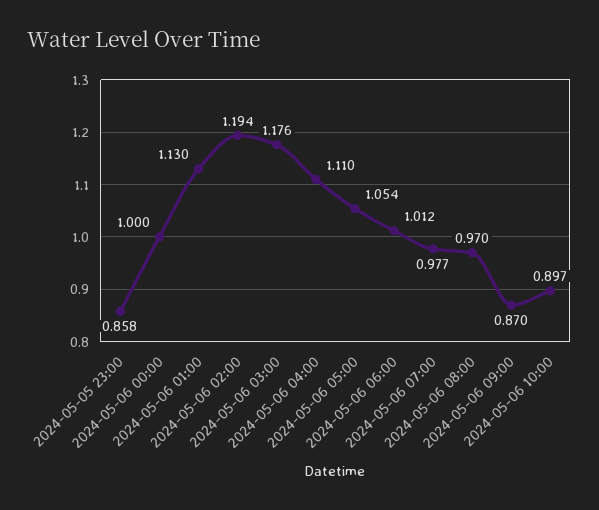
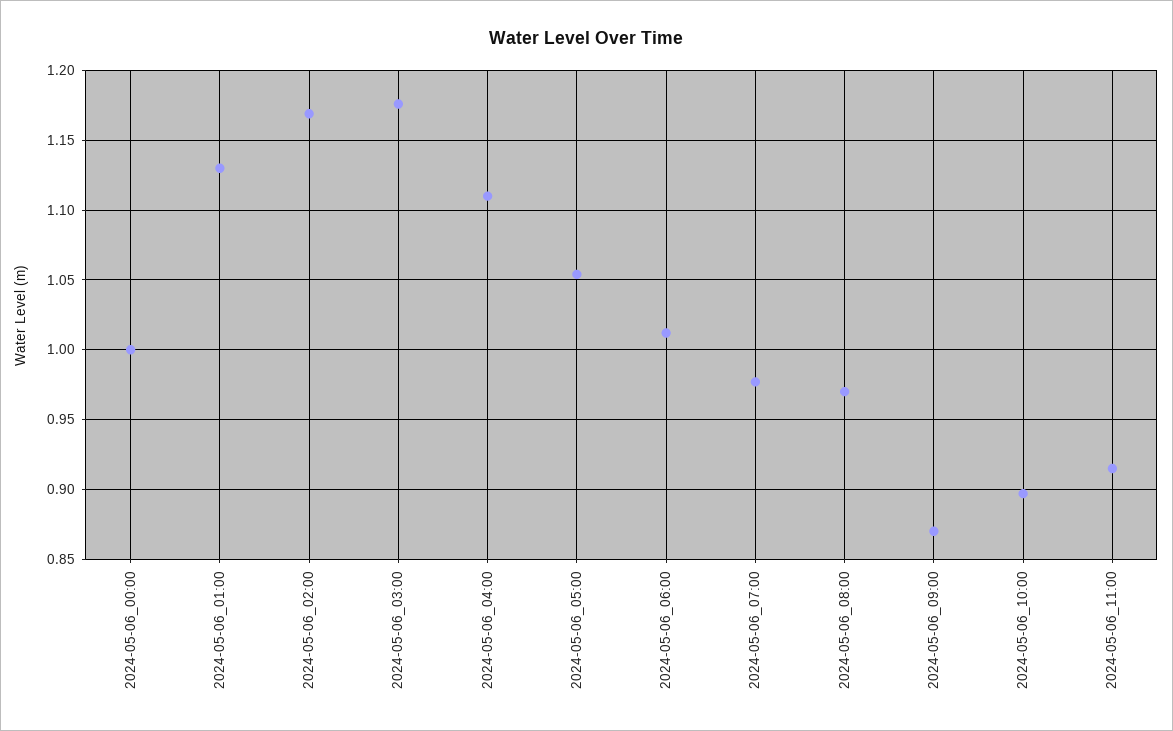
2024-05-05 23:00: 0.858 -> none
2024-05-06 02:00: 1.194 -> 1.17
2024-05-06_11:00: none -> 0.915

